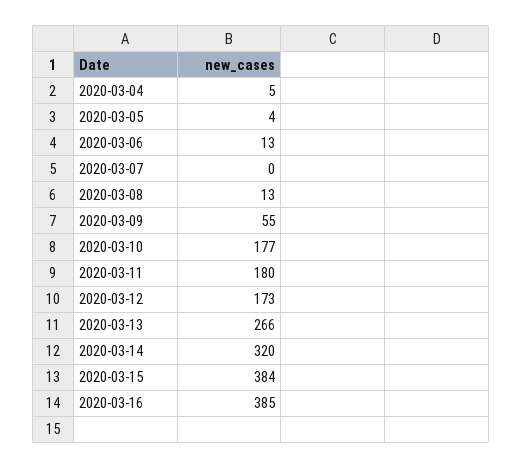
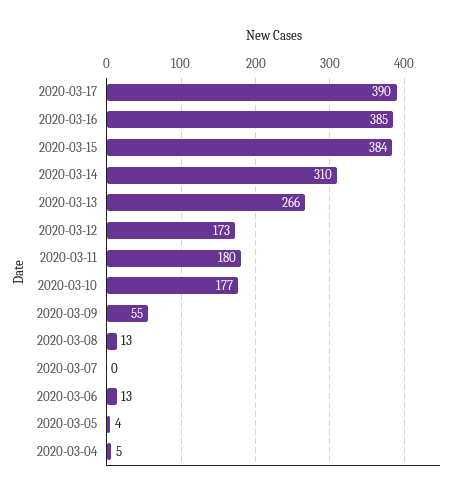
2020-03-14: 320 -> 310
2020-03-17: none -> 390

